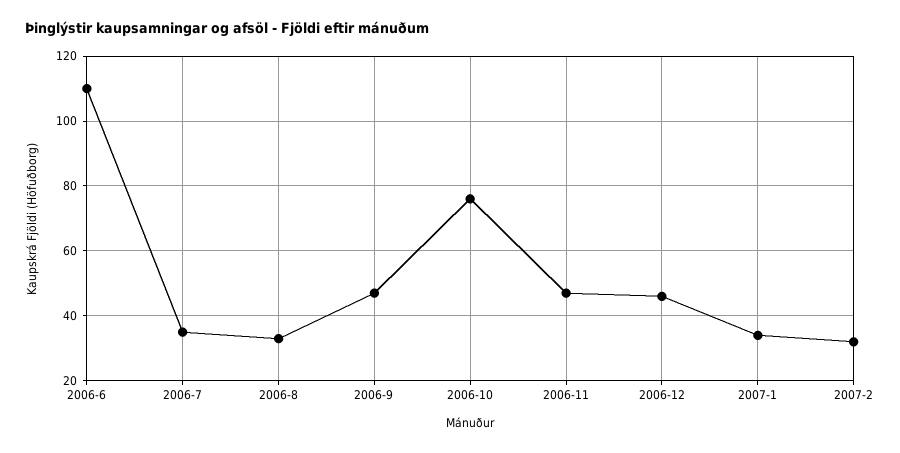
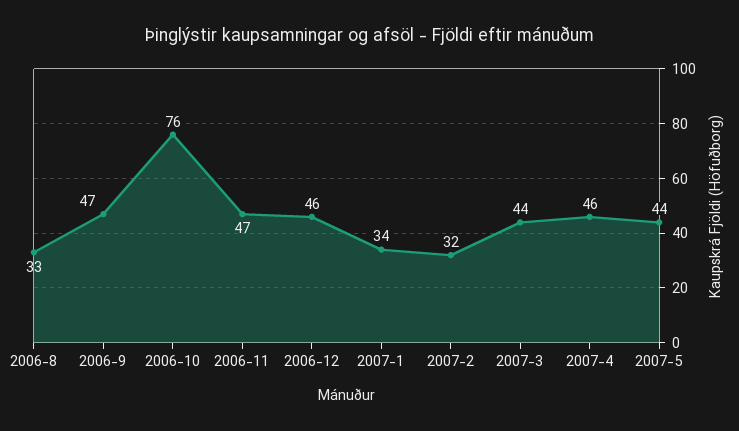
2006-6: 110 -> none
2006-7: 35 -> none
2007-3: none -> 44
2007-4: none -> 46
2007-5: none -> 44

